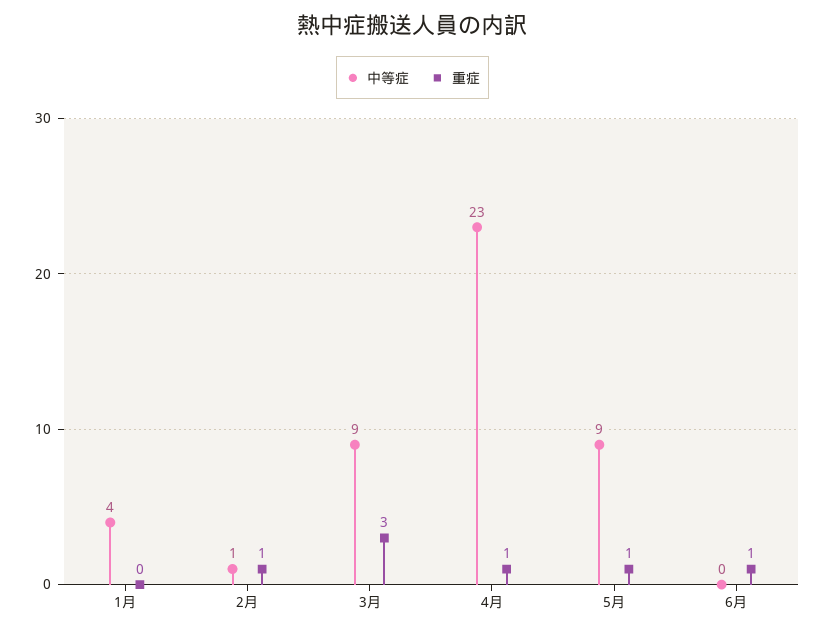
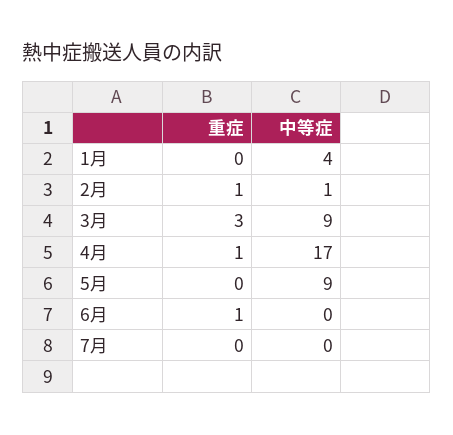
中等症, 4月: 23 -> 17
重症, 5月: 1 -> 0
重症, 7月: none -> 0
中等症, 7月: none -> 0

